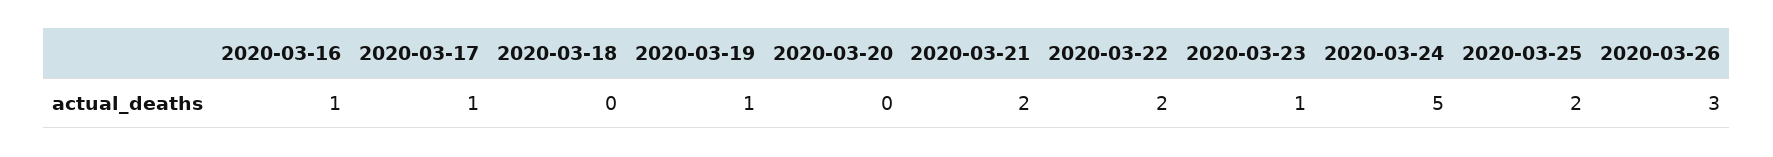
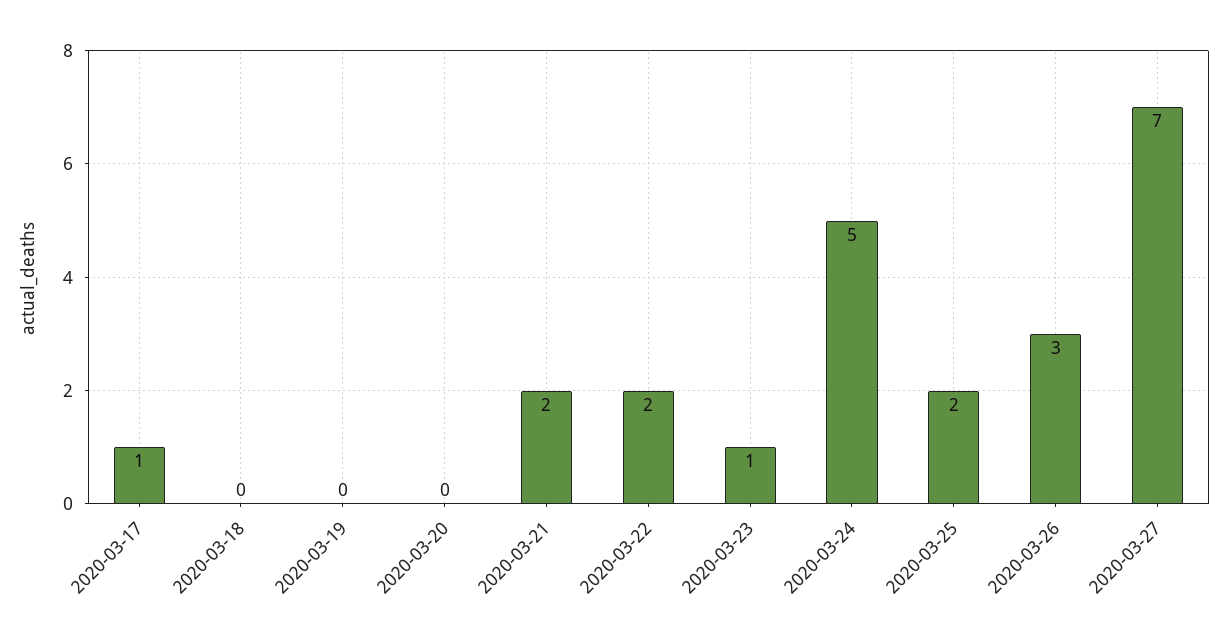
2020-03-16: 1 -> none
2020-03-19: 1 -> 0
2020-03-27: none -> 7

